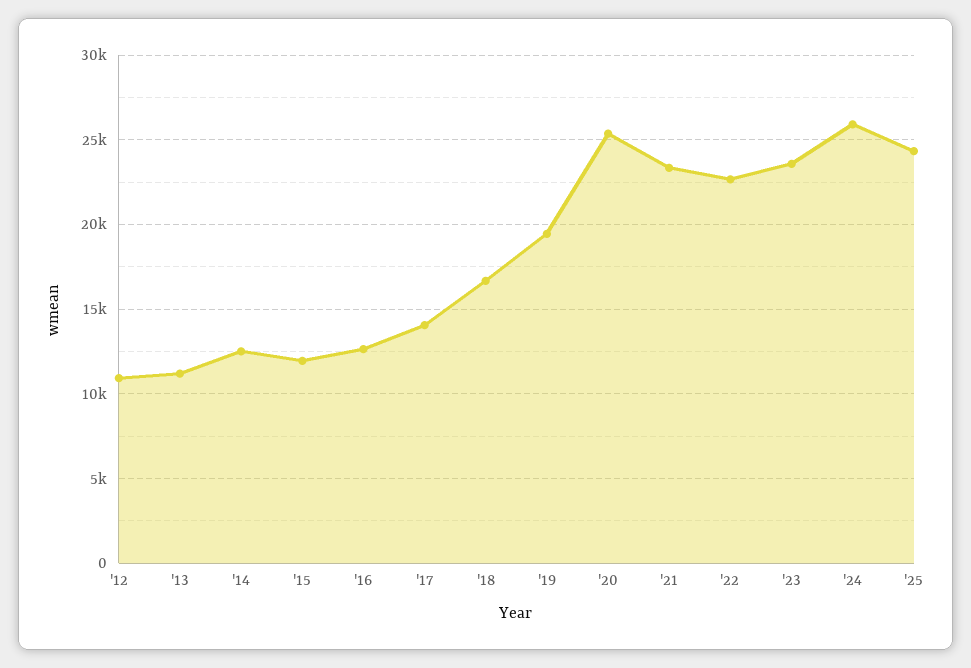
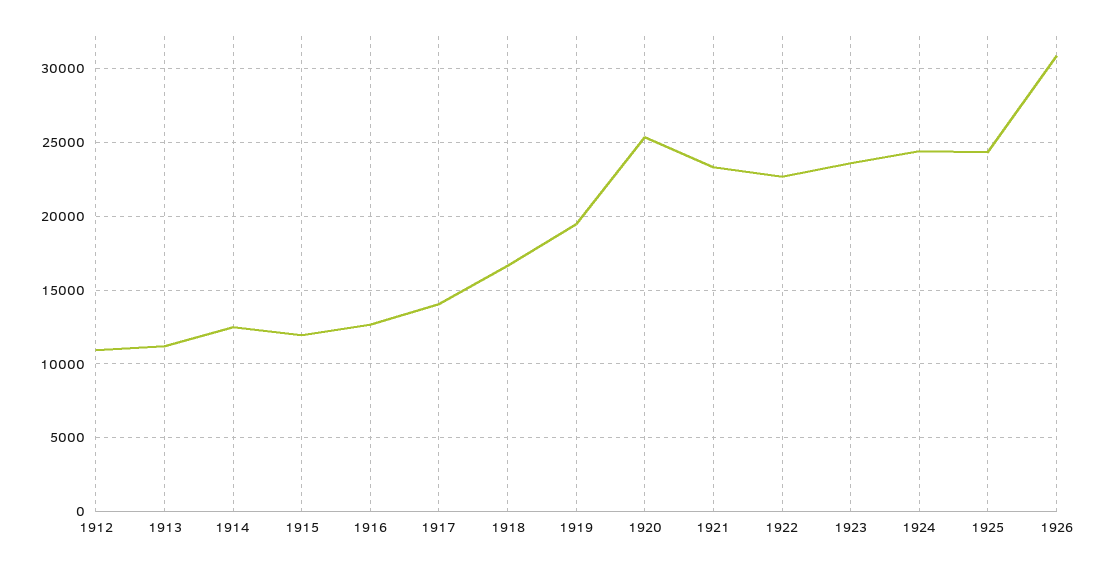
'24: 26000 -> 24500
1926: none -> 31000

